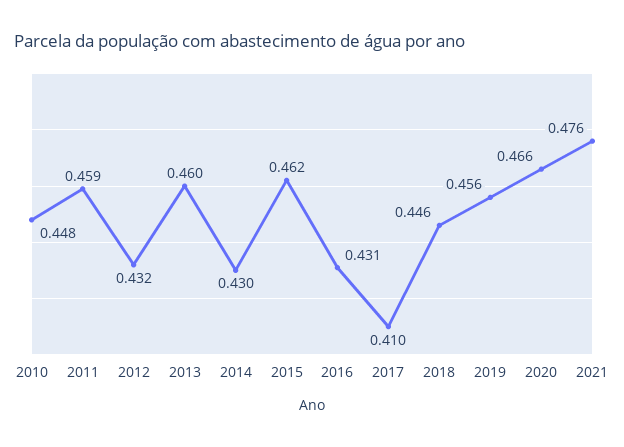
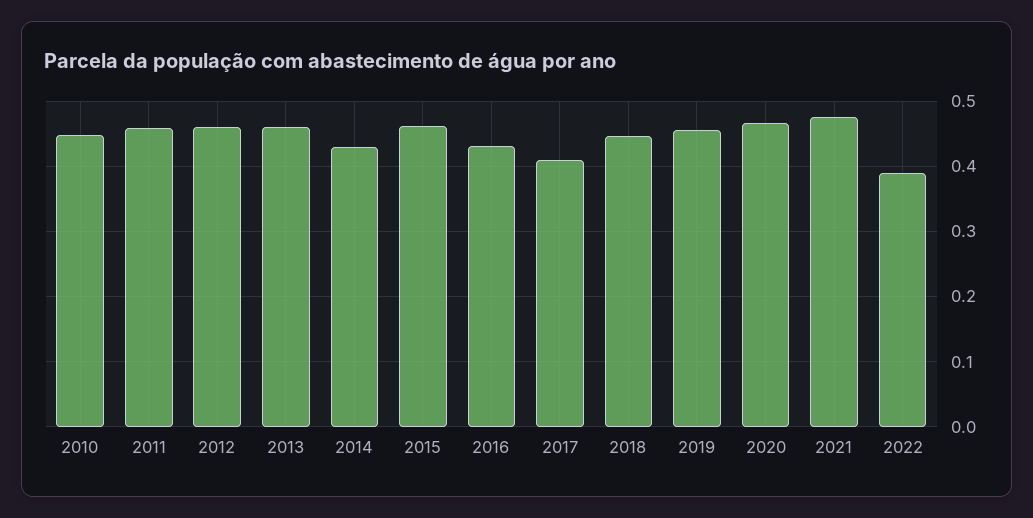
2012: 0.432 -> 0.46
2022: none -> 0.39

